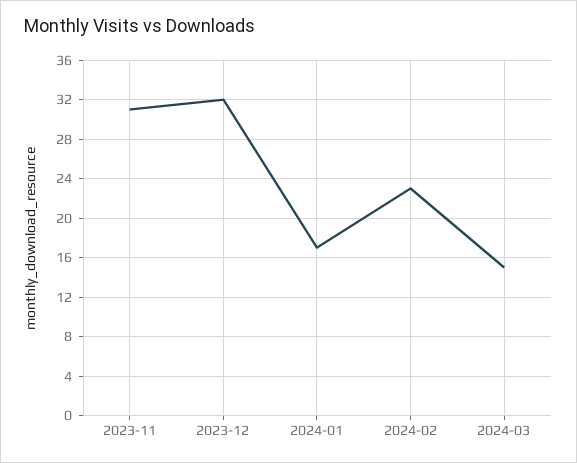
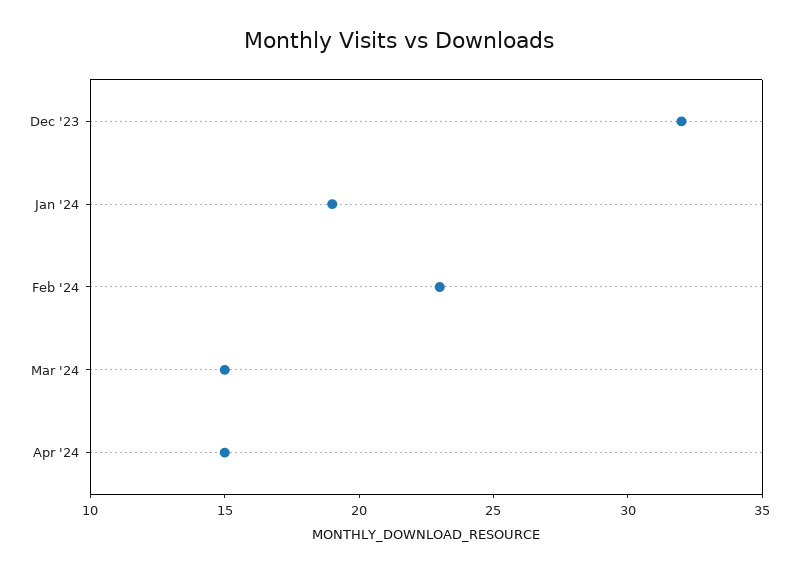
2023-11: 31 -> none
2024-01: 17 -> 19
Apr '24: none -> 15

